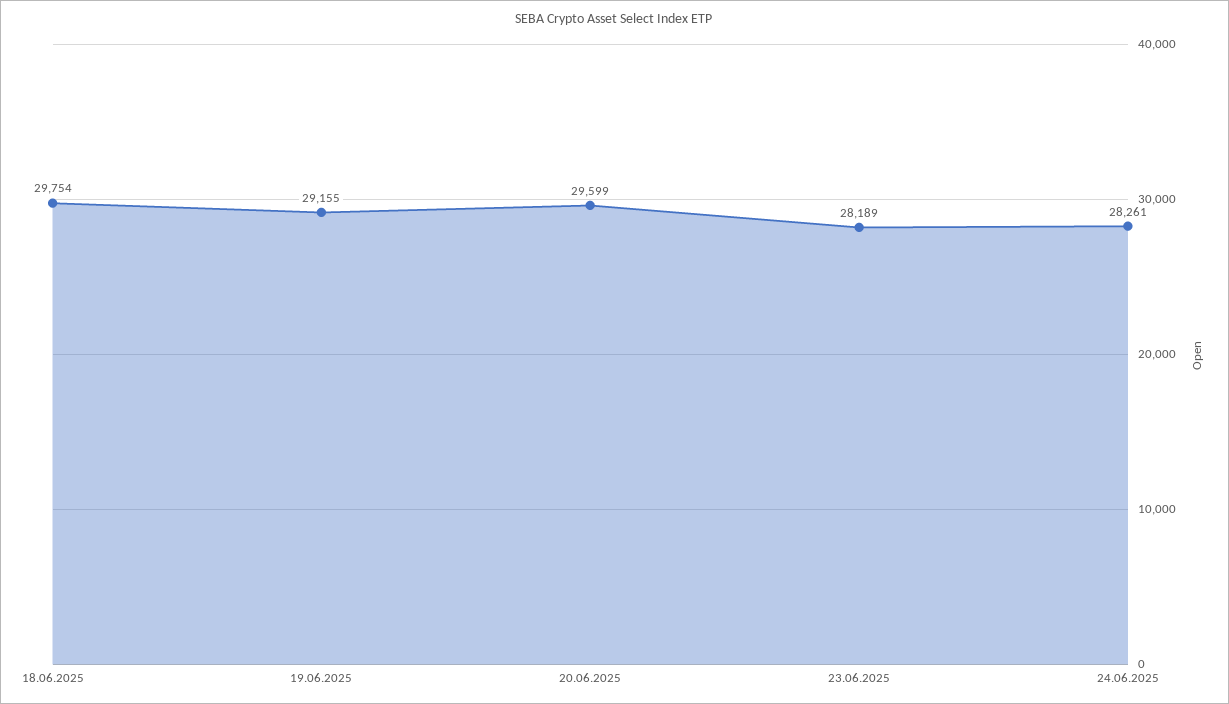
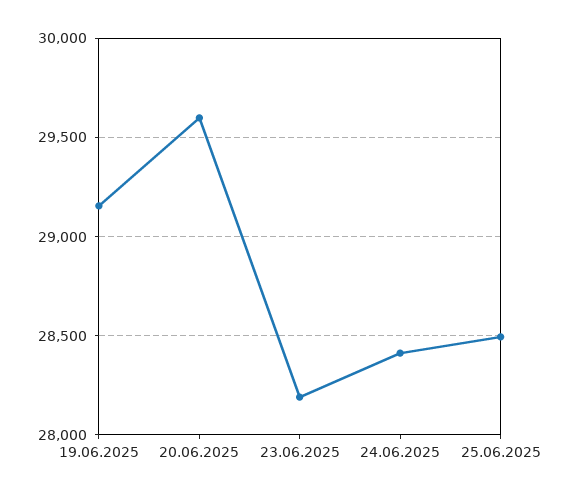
18.06.2025: 29754 -> none
24.06.2025: 28261 -> 28400
25.06.2025: none -> 28500

